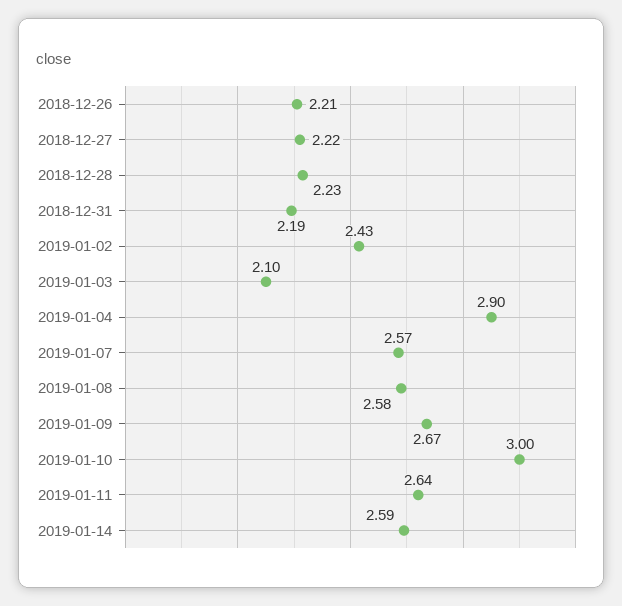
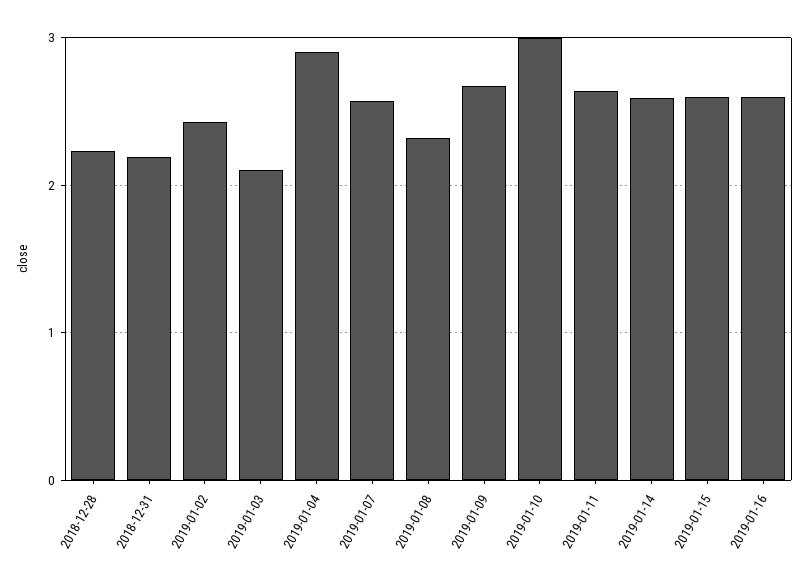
2018-12-26: 2.21 -> none
2018-12-27: 2.22 -> none
2019-01-08: 2.58 -> 2.3
2019-01-15: none -> 2.6
2019-01-16: none -> 2.6

